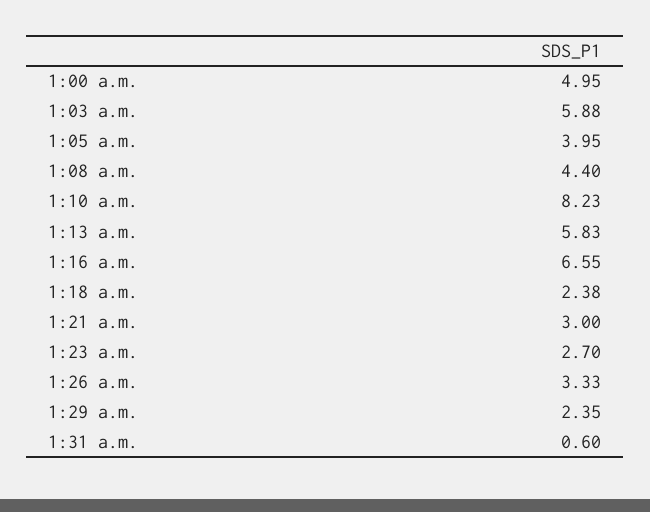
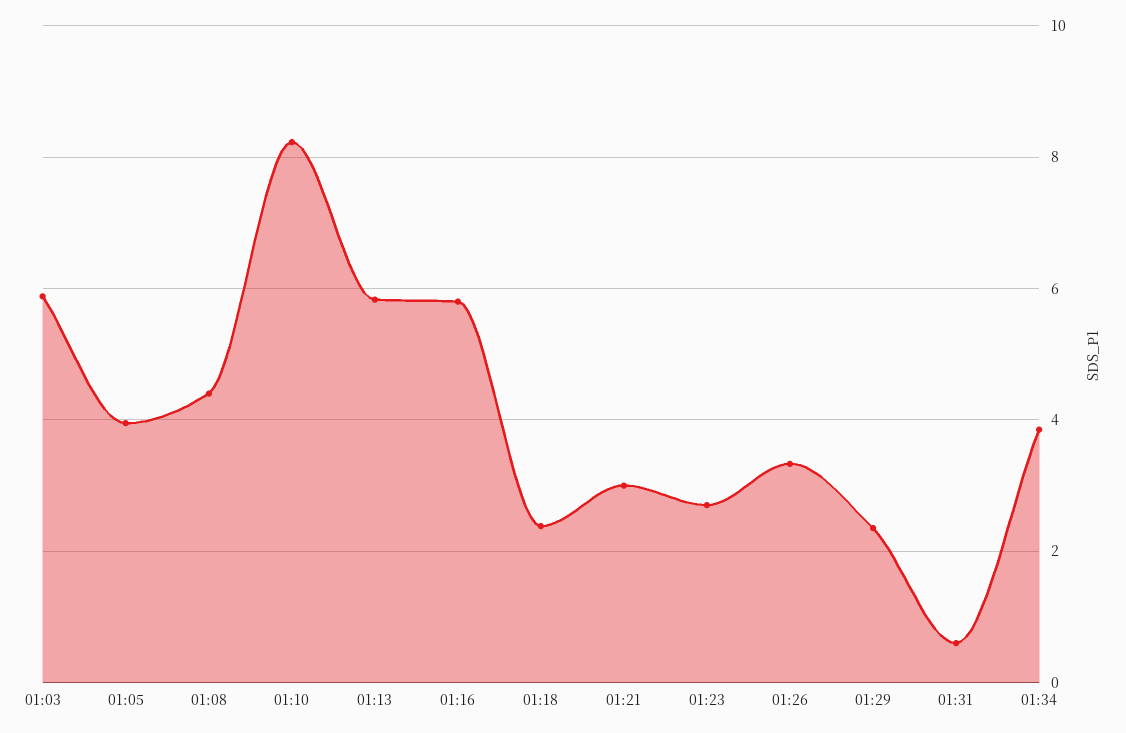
1:00 a.m.: 4.95 -> none
1:16 a.m.: 6.55 -> 5.8
01:34: none -> 3.8

